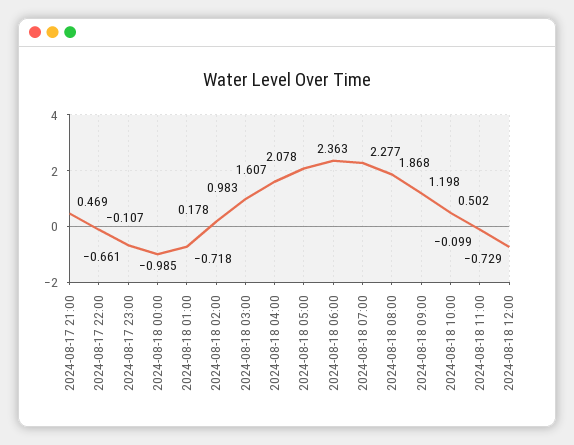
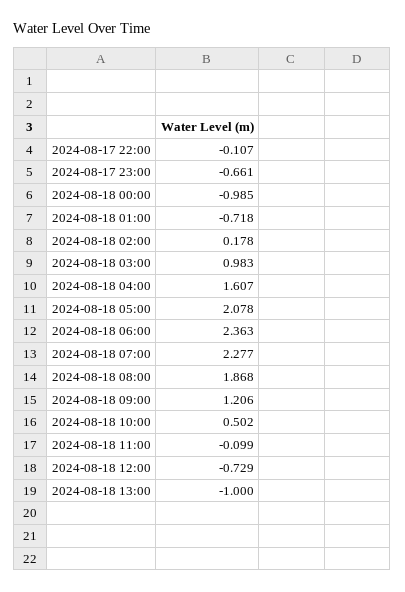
2024-08-17 21:00: 0.469 -> none
2024-08-18 09:00: 1.198 -> 1.206
2024-08-18 13:00: none -> -1

